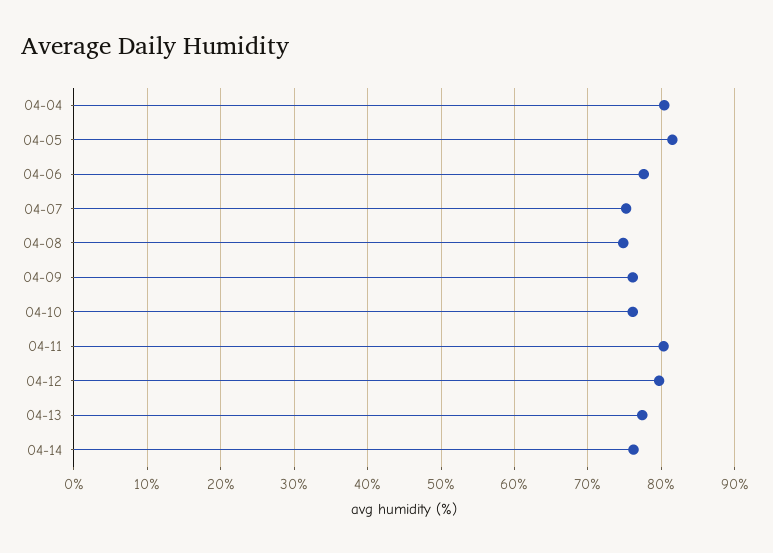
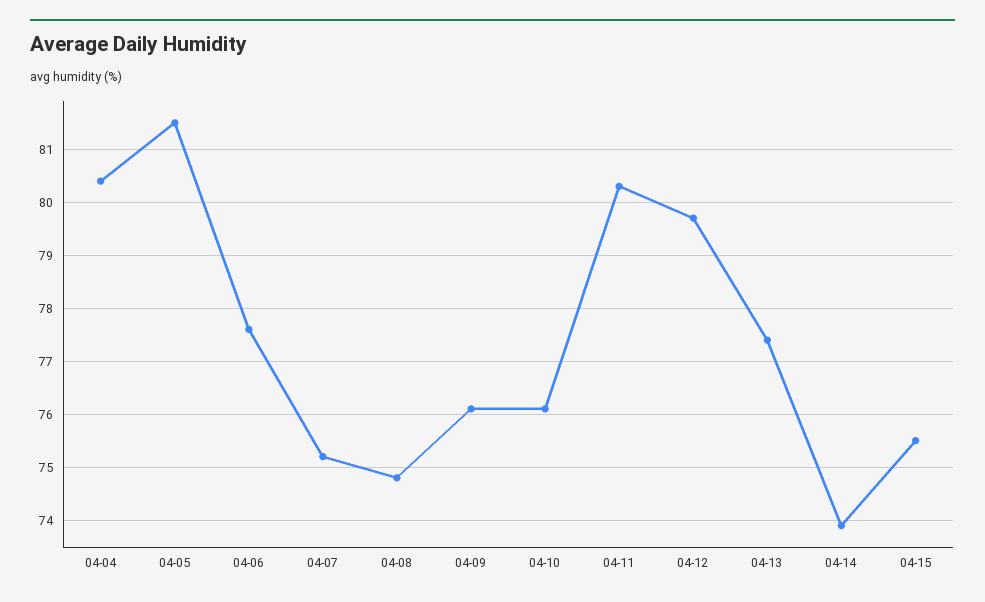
04-14: 76 -> 74
04-15: none -> 75.5

